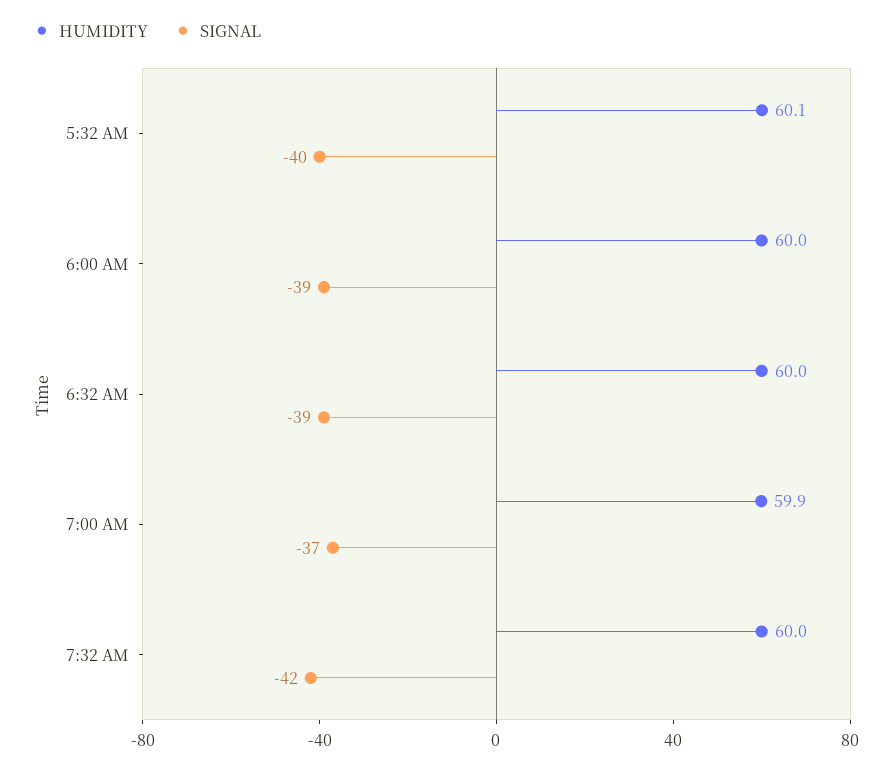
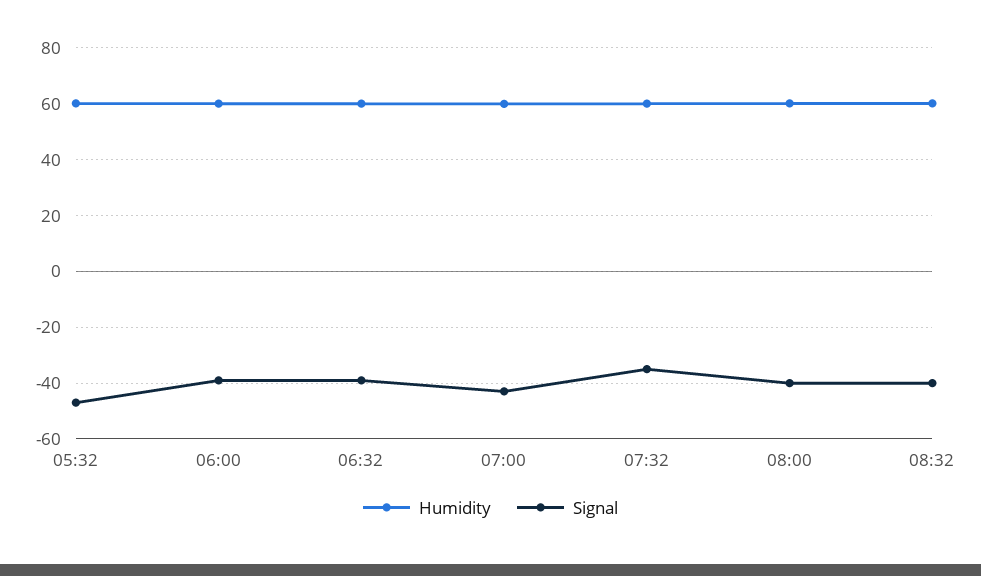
SIGNAL, 5:32 AM: -40 -> -47.5
SIGNAL, 7:00 AM: -37 -> -42.5
SIGNAL, 7:32 AM: -42 -> -35
HUMIDITY, 08:00: none -> 60
SIGNAL, 08:00: none -> -40
HUMIDITY, 08:32: none -> 60
SIGNAL, 08:32: none -> -40

